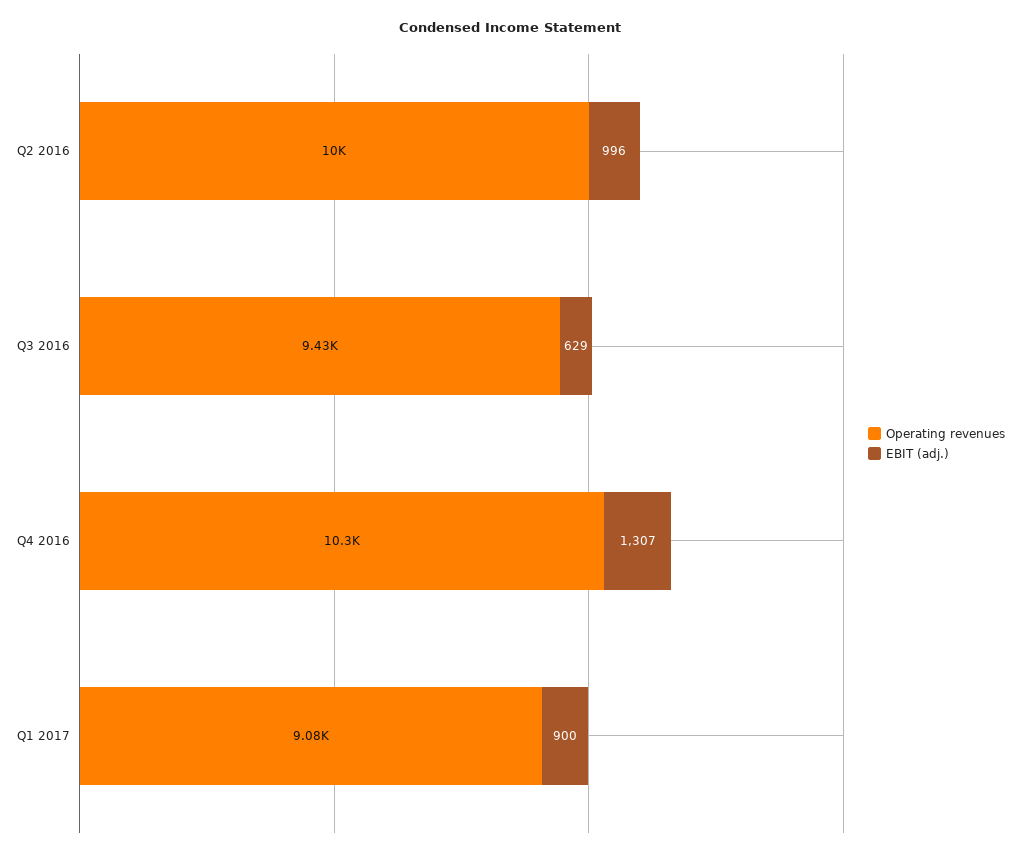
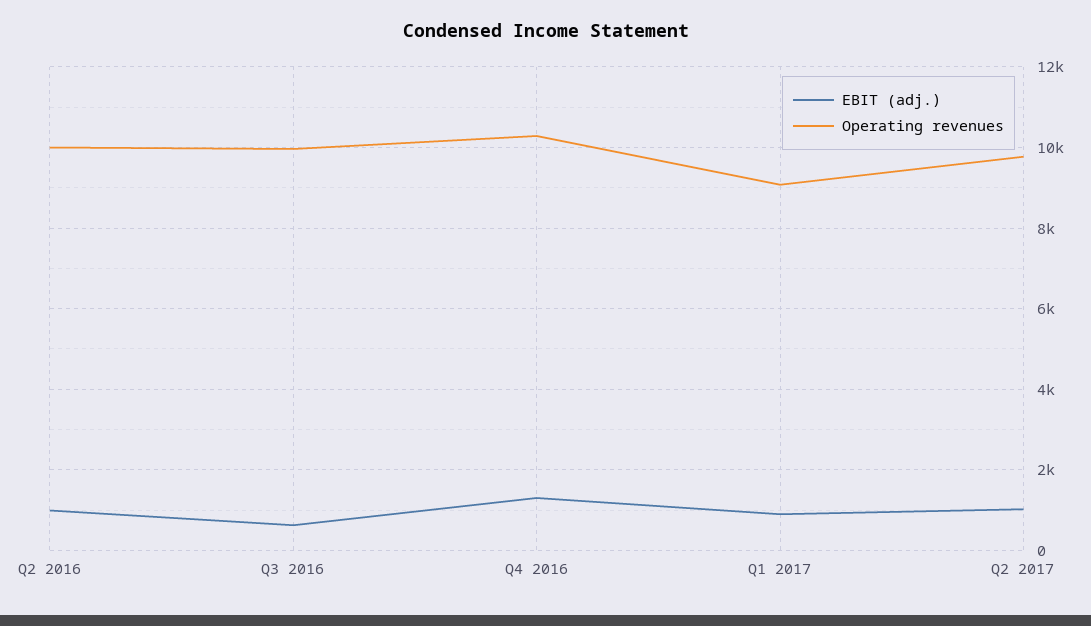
Operating revenues, Q3 2016: 9430 -> 10000
EBIT (adj.), Q2 2017: none -> 1000
Operating revenues, Q2 2017: none -> 9800

